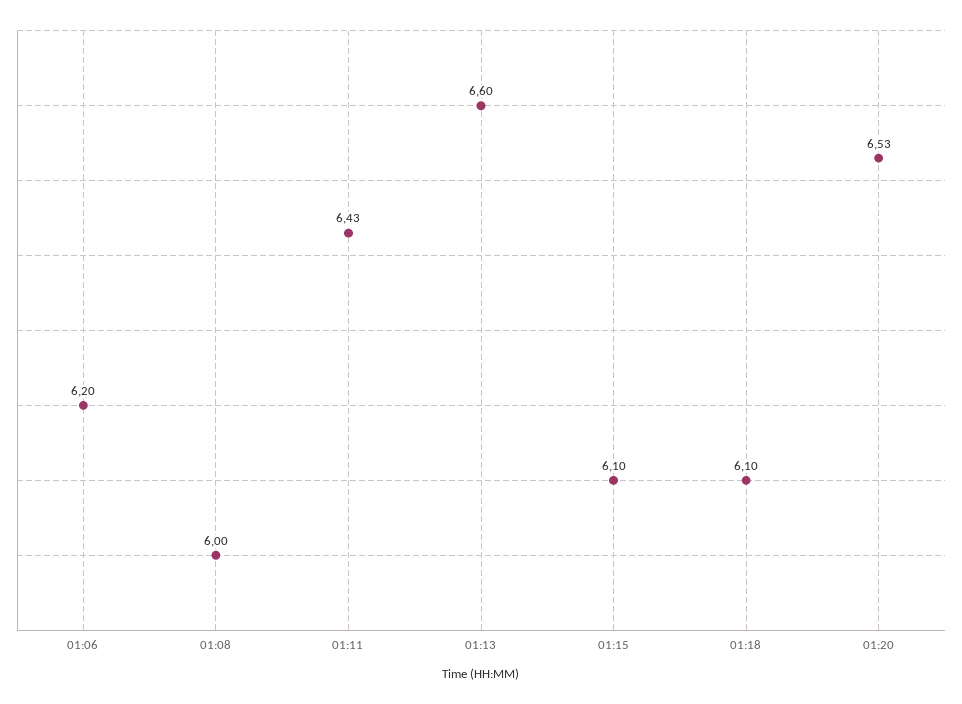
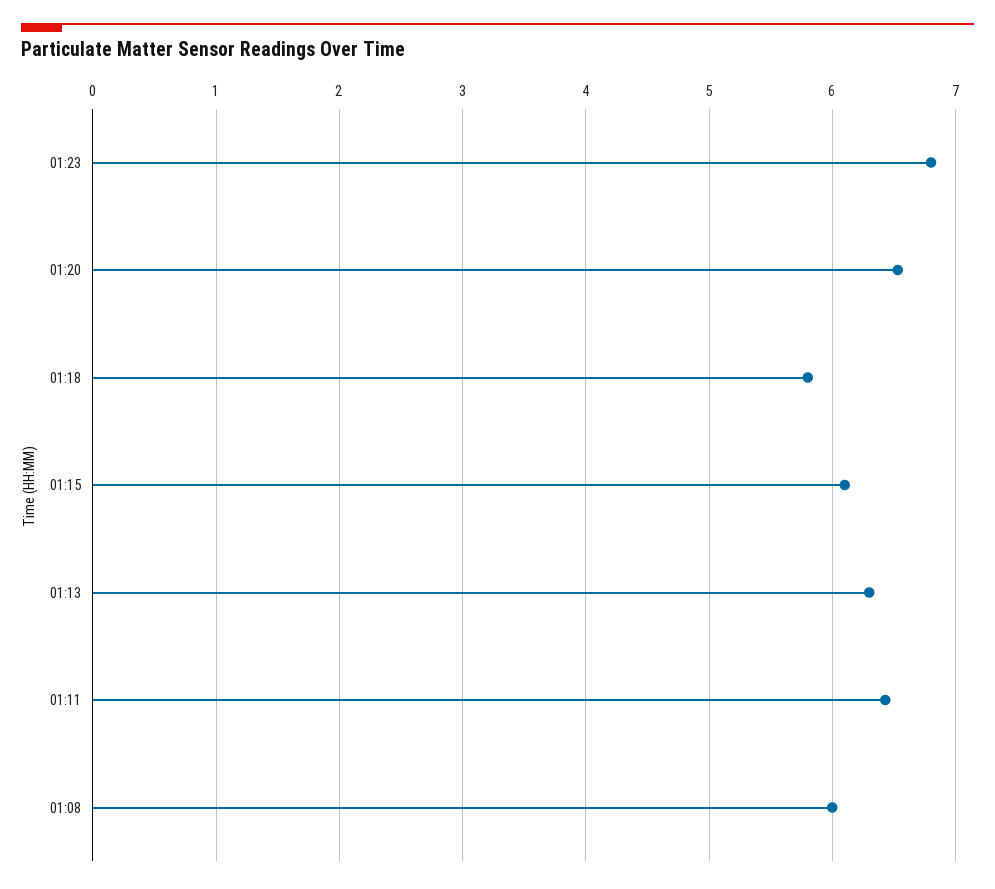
01:06: 6.2 -> none
01:13: 6.6 -> 6.3
01:18: 6.1 -> 5.8
01:23: none -> 6.8

